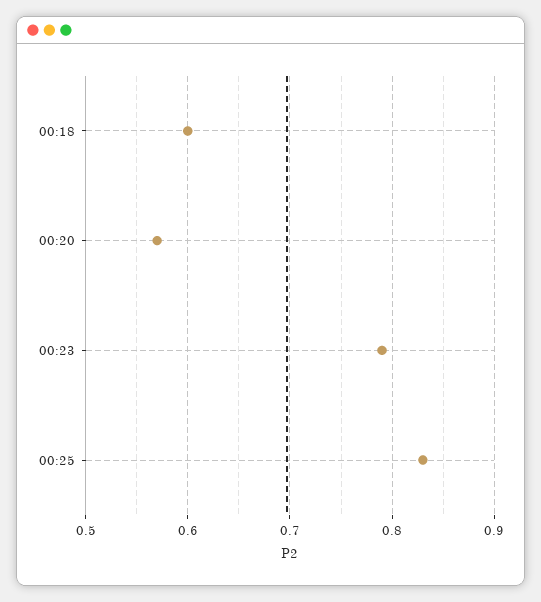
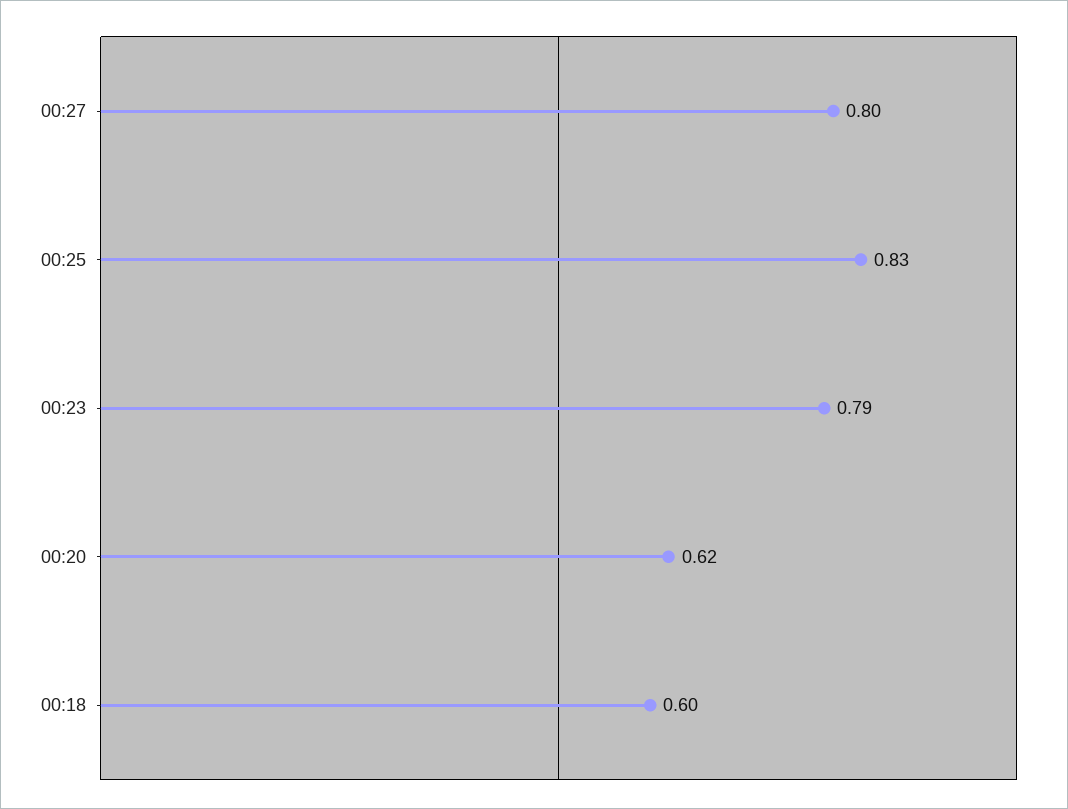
00:20: 0.57 -> 0.62
00:27: none -> 0.8

